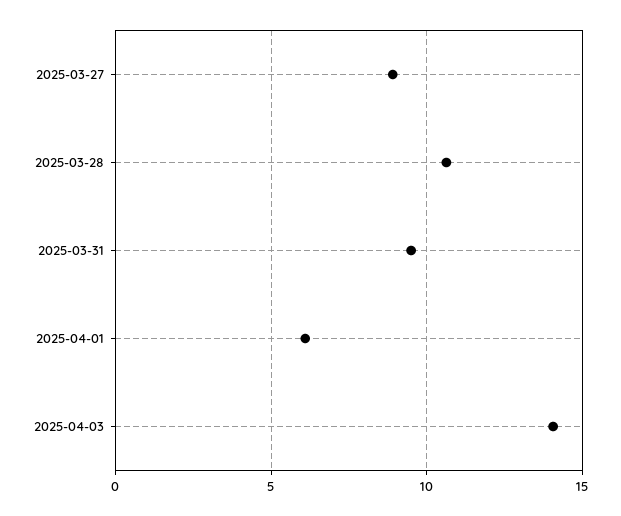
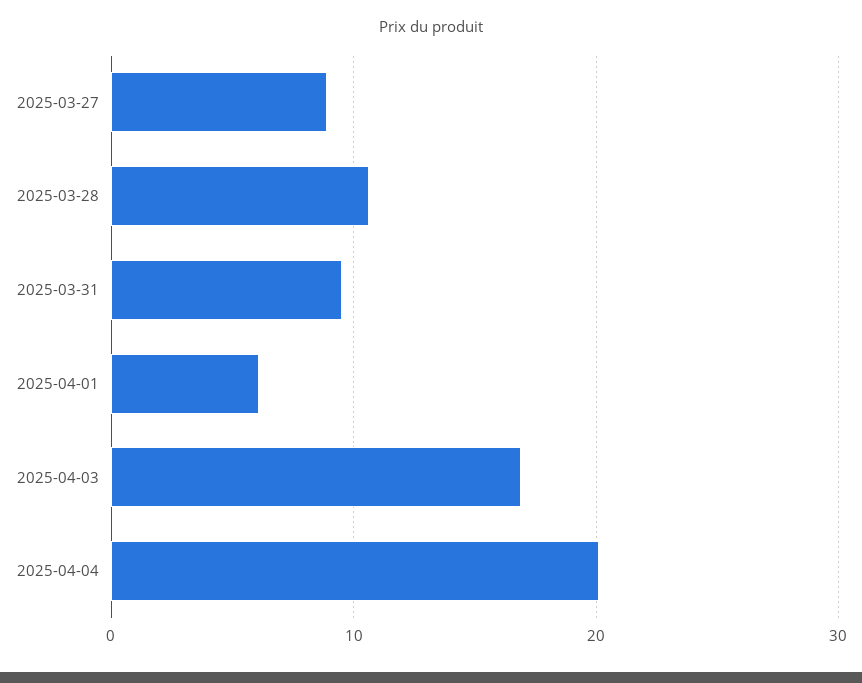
2025-04-03: 14 -> 17
2025-04-04: none -> 20

